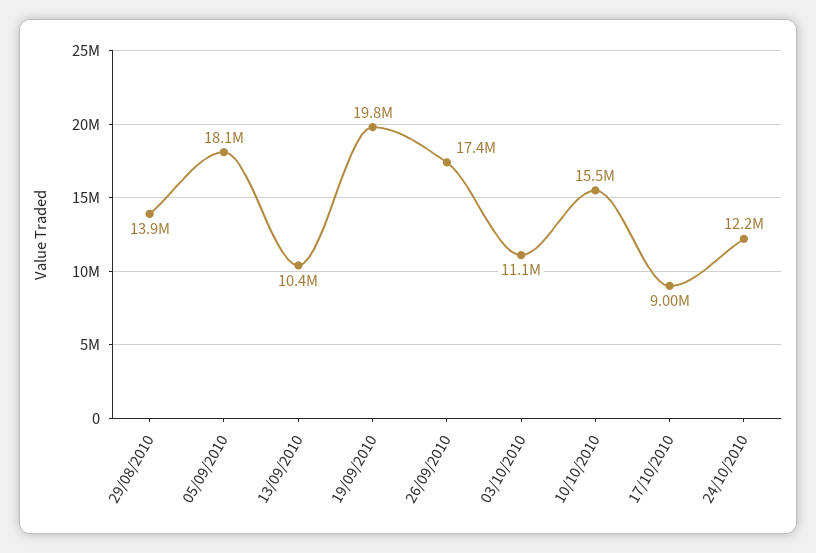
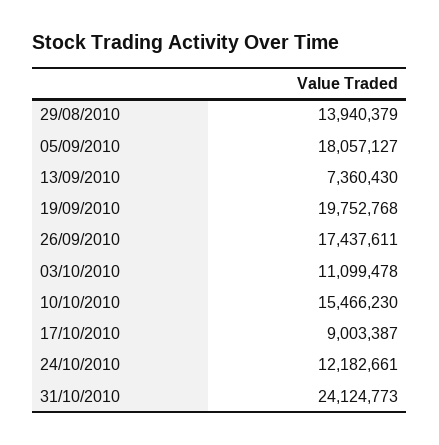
13/09/2010: 10400000 -> 7360430
31/10/2010: none -> 24124773

